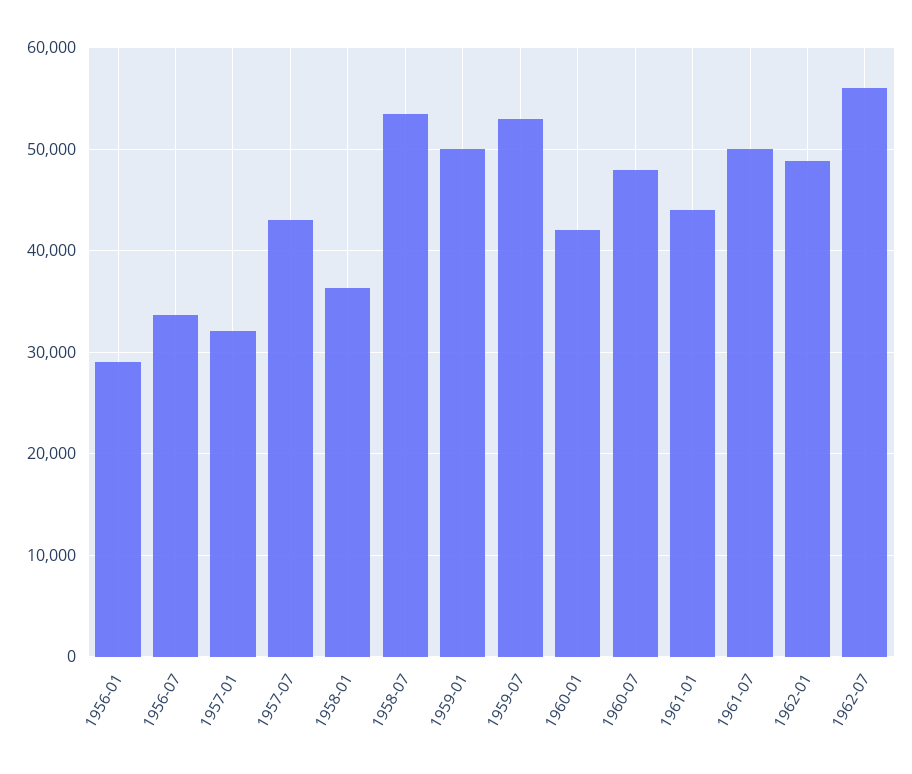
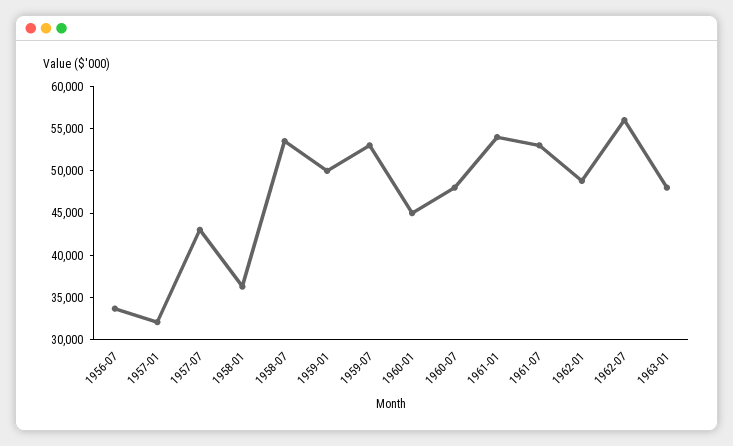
1956-01: 29000 -> none
1960-01: 42000 -> 45000
1961-01: 44000 -> 54000
1961-07: 50000 -> 53000
1963-01: none -> 48000

